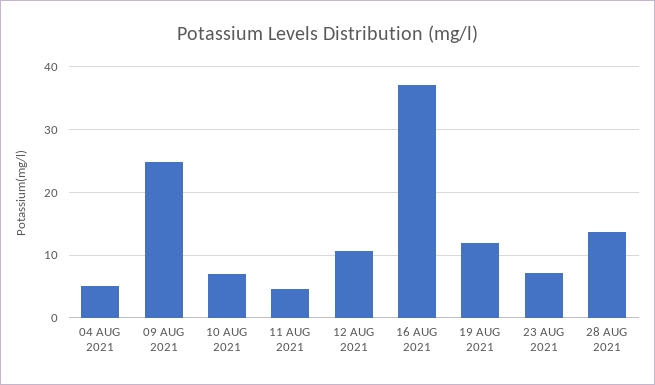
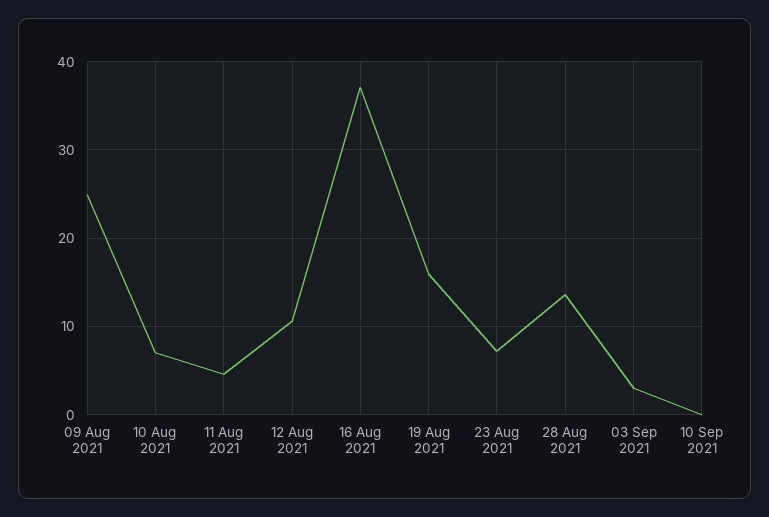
04 AUG 2021: 5 -> none
19 AUG 2021: 12 -> 16
03 Sep 2021: none -> 3
10 Sep 2021: none -> 0

